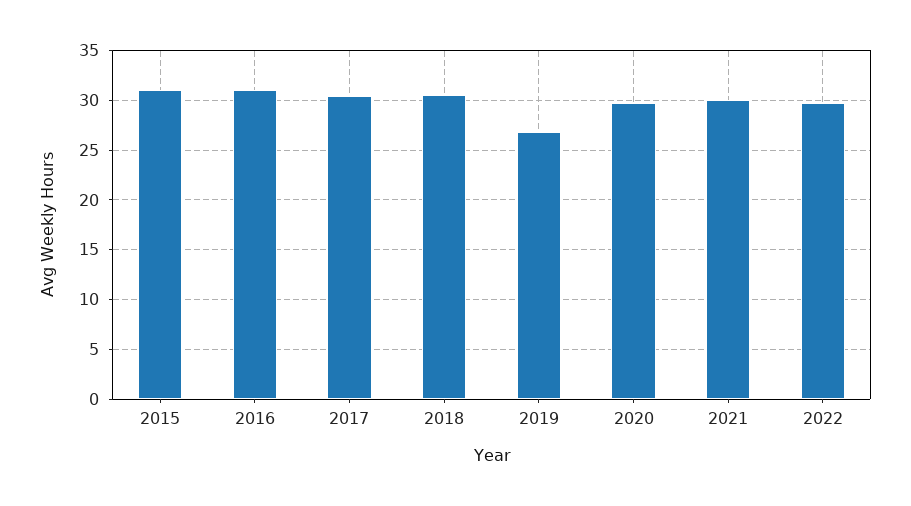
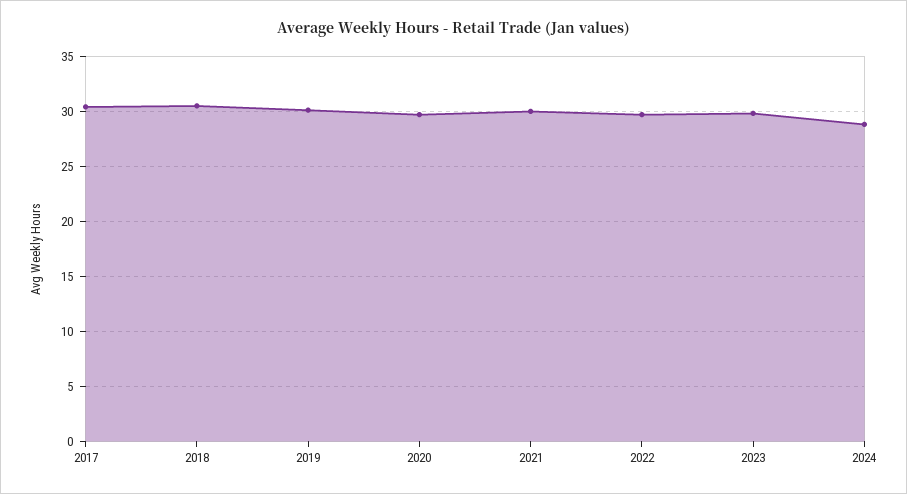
2015: 31 -> none
2016: 31 -> none
2019: 27 -> 30
2023: none -> 30
2024: none -> 29

